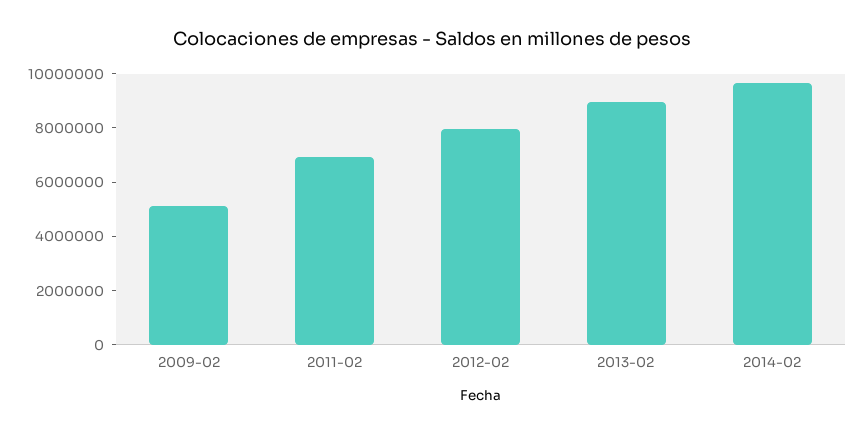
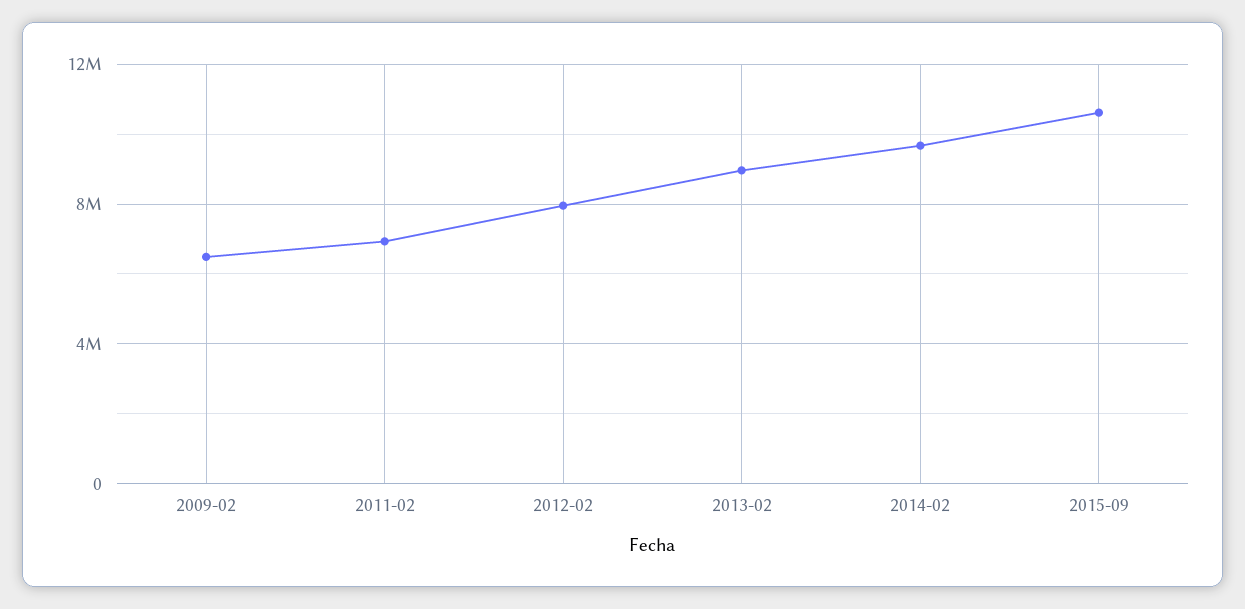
2009-02: 5000000 -> 6500000
2015-09: none -> 10500000

